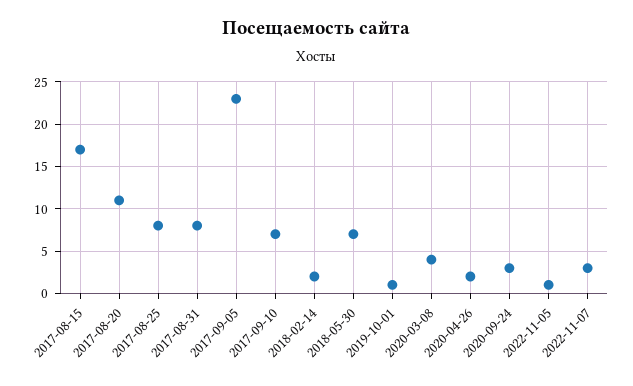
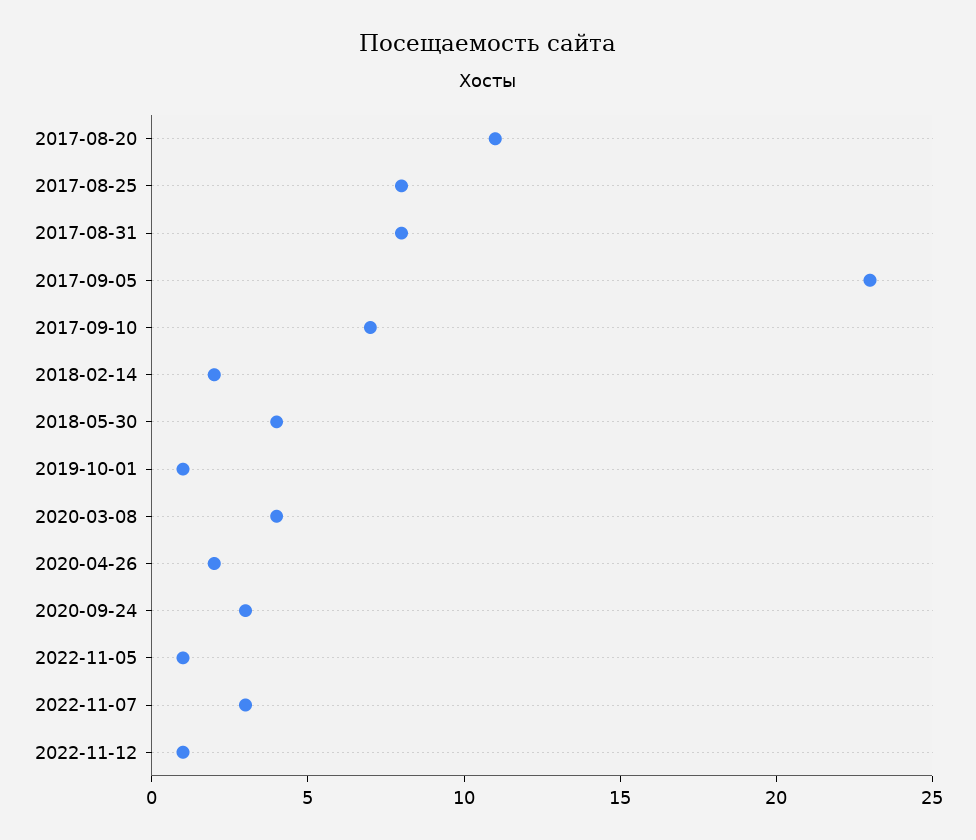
2017-08-15: 17 -> none
2018-05-30: 7 -> 4
2022-11-12: none -> 1

